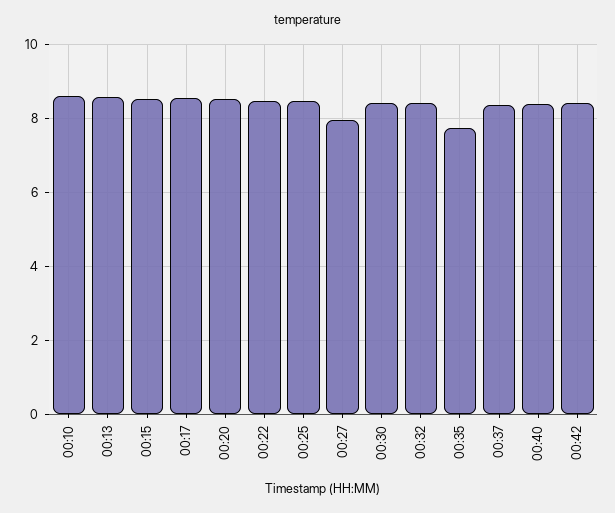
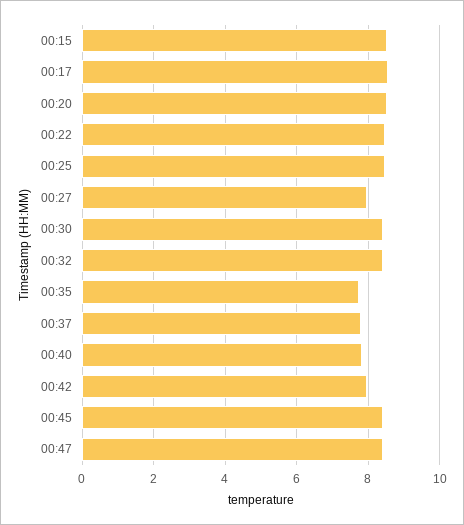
00:10: 8.6 -> none
00:13: 8.6 -> none
00:37: 8.4 -> 7.8
00:40: 8.4 -> 7.8
00:42: 8.4 -> 8
00:45: none -> 8.4
00:47: none -> 8.4

